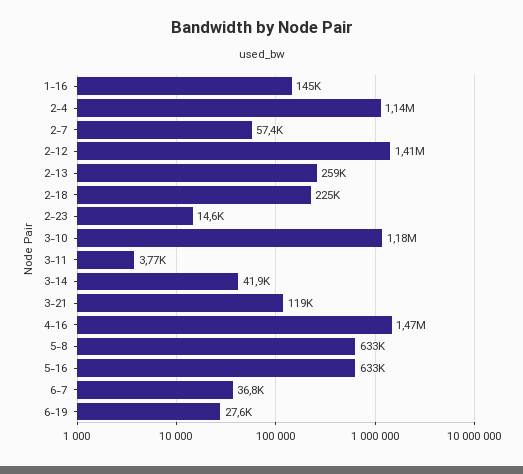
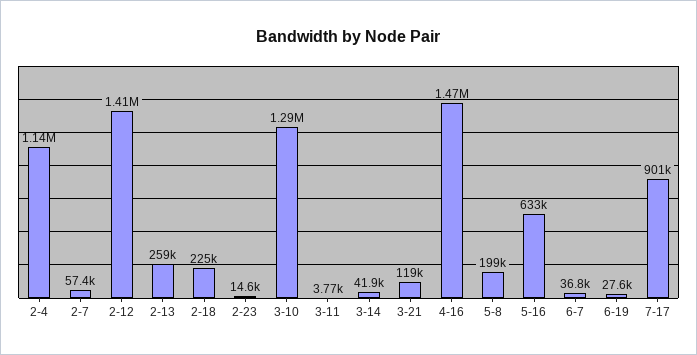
1-16: 145000 -> none
3-10: 1180000 -> 1290000
5-8: 633000 -> 199000
7-17: none -> 901000

